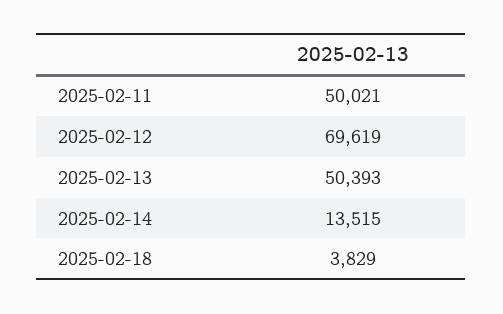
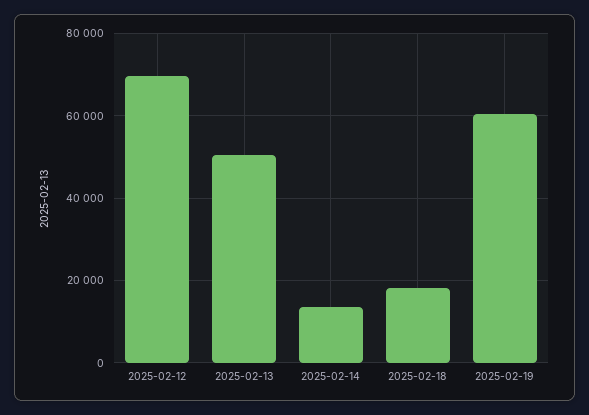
2025-02-11: 50021 -> none
2025-02-18: 3829 -> 18000
2025-02-19: none -> 60000

